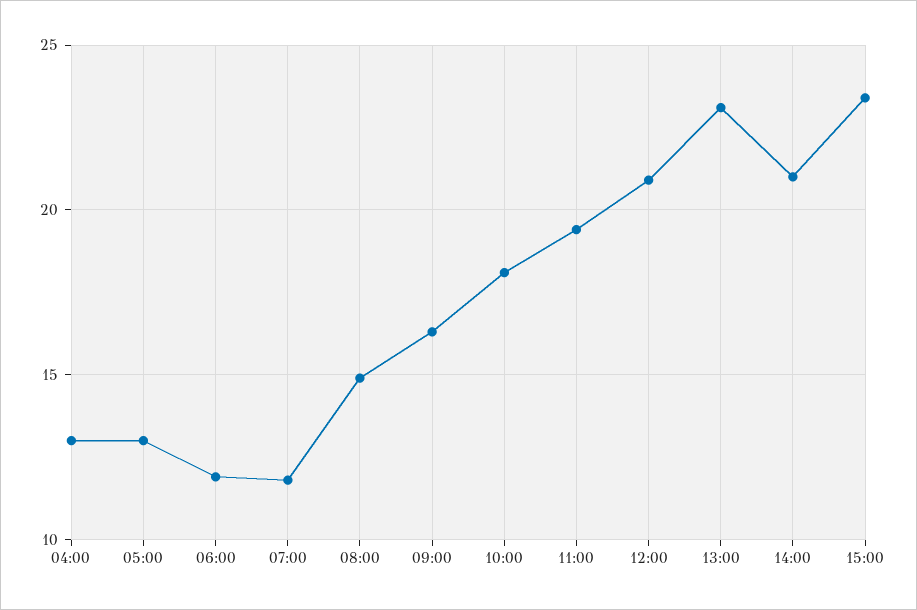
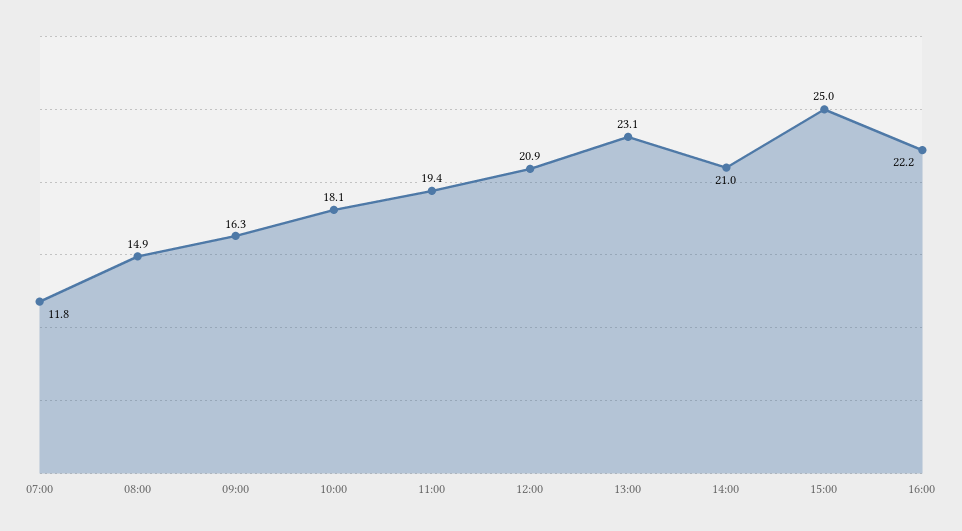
04:00: 13 -> none
05:00: 13 -> none
06:00: 12 -> none
15:00: 23.5 -> 25
16:00: none -> 22.2

